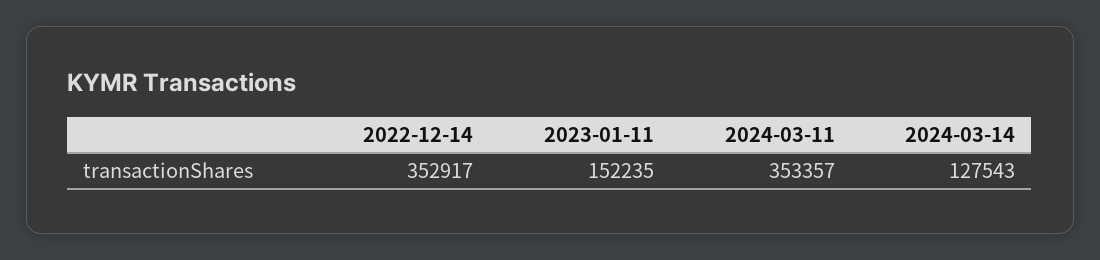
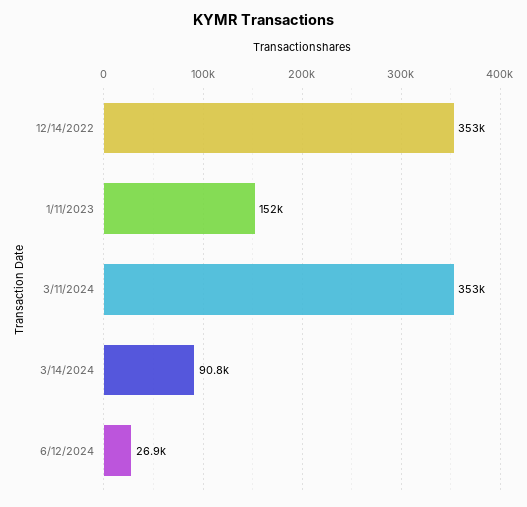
2024-03-14: 127543 -> 90800
6/12/2024: none -> 26900

